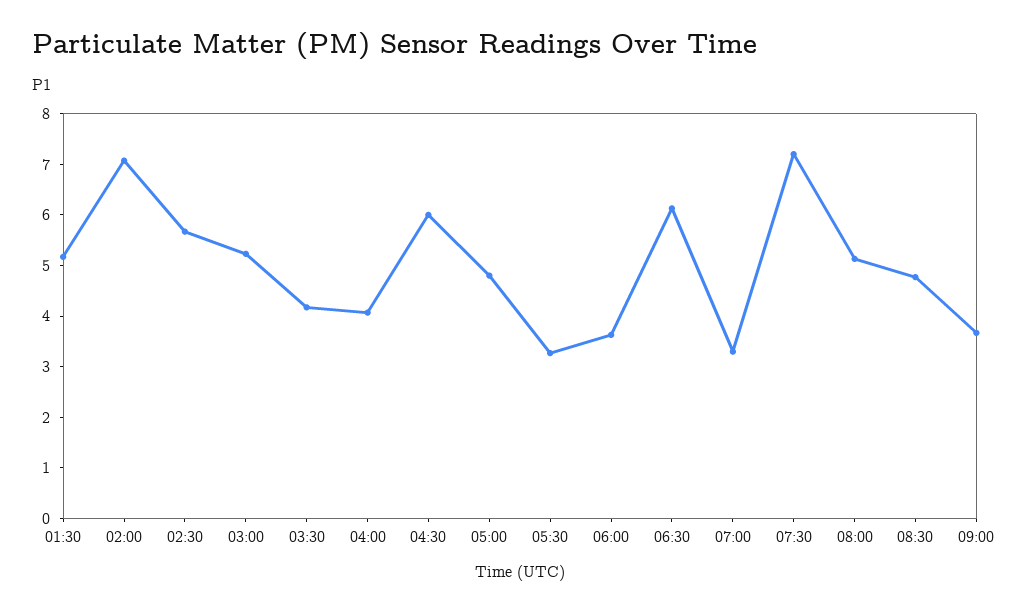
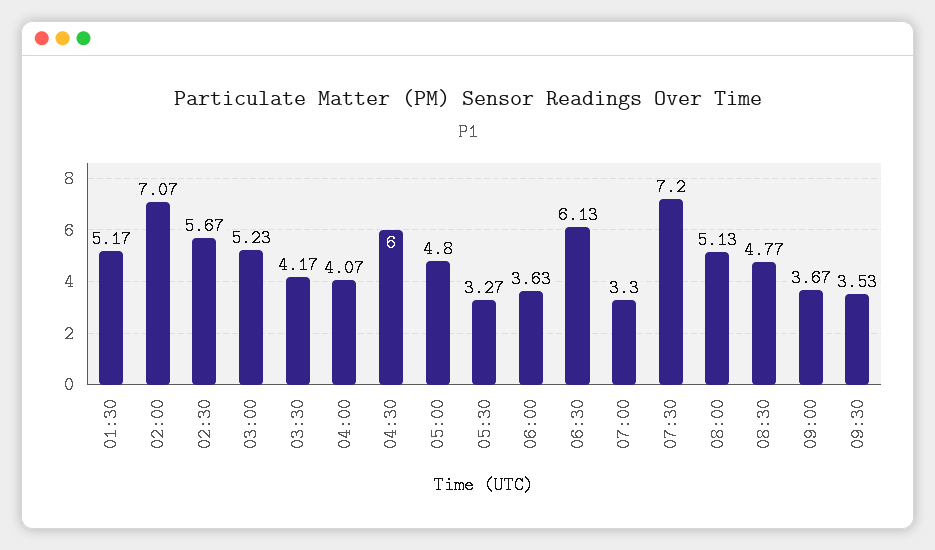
09:30: none -> 3.53

